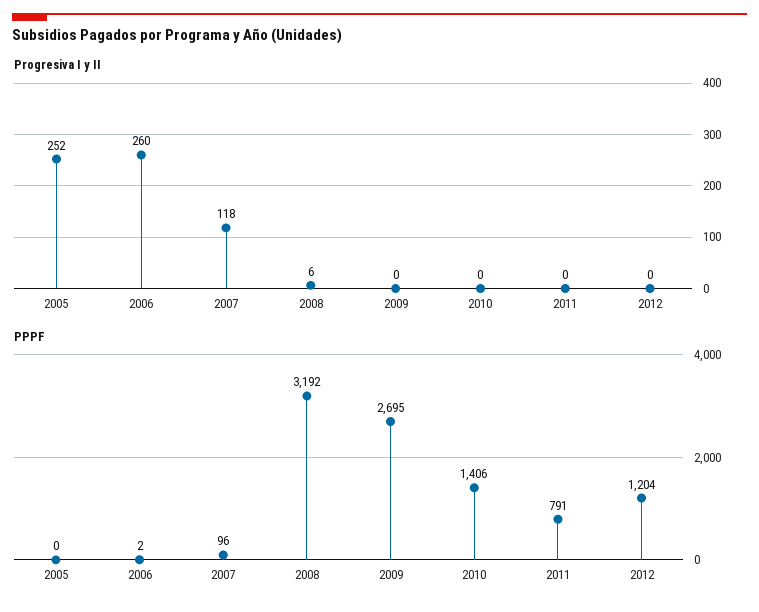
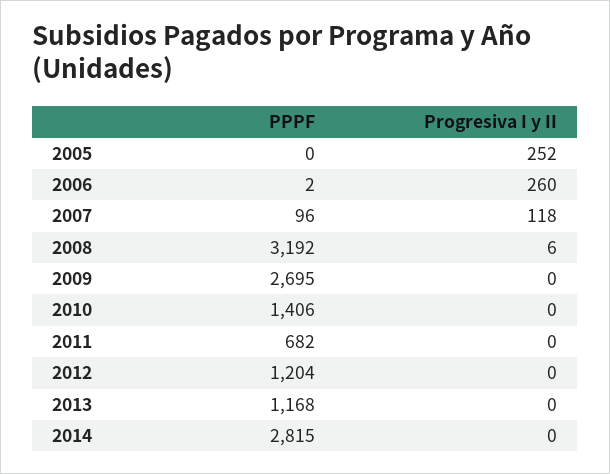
PPPF, 2011: 791 -> 682
PPPF, 2013: none -> 1168
Progresiva I y II, 2013: none -> 0
PPPF, 2014: none -> 2815
Progresiva I y II, 2014: none -> 0

